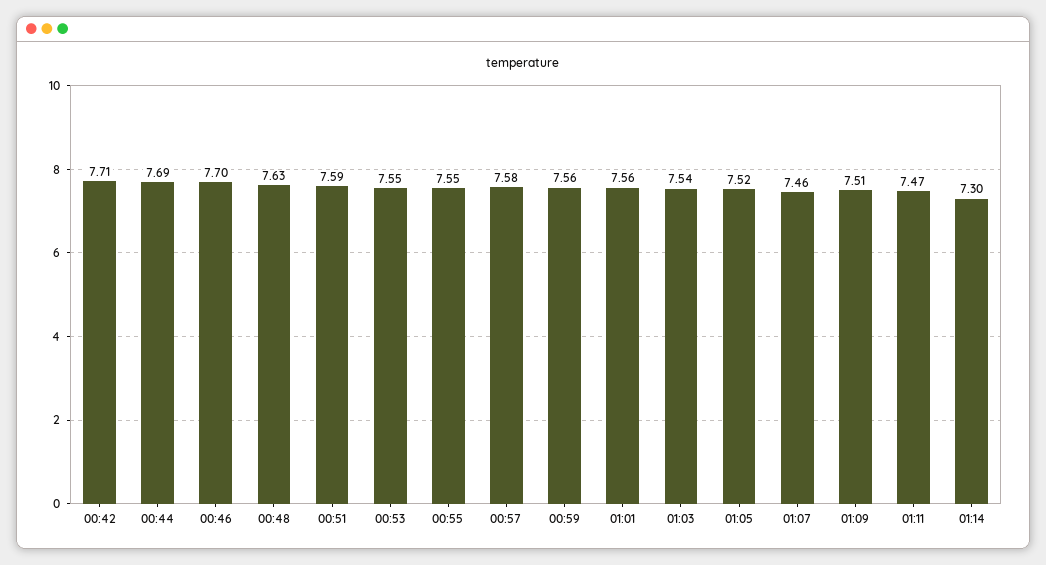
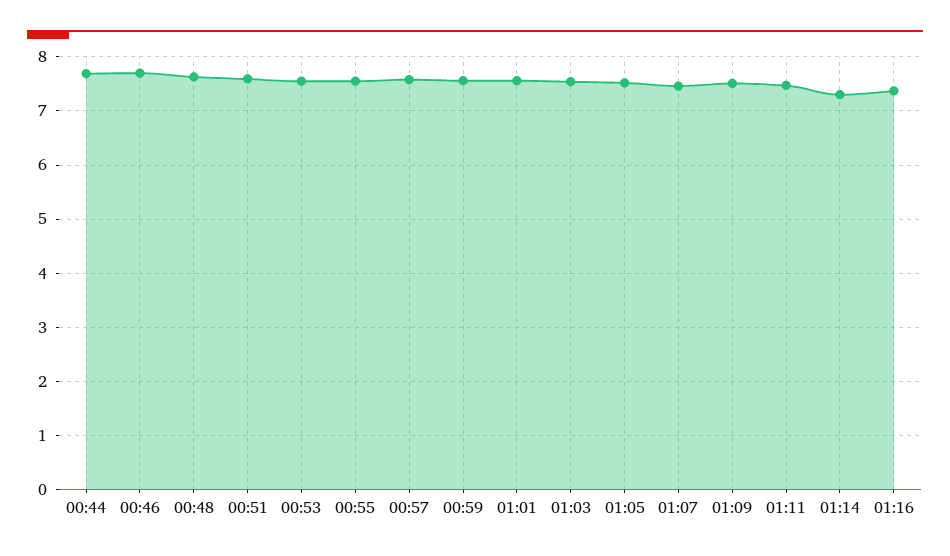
00:42: 7.71 -> none
01:16: none -> 7.4

